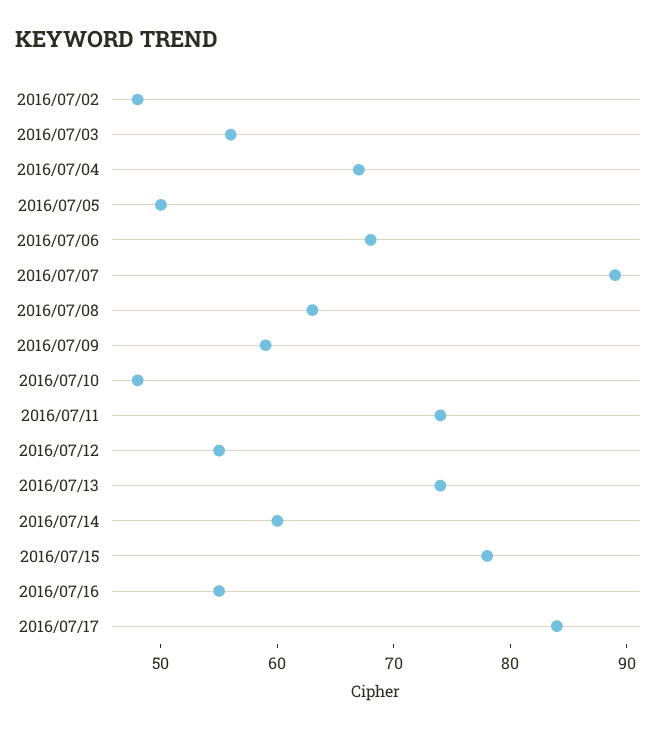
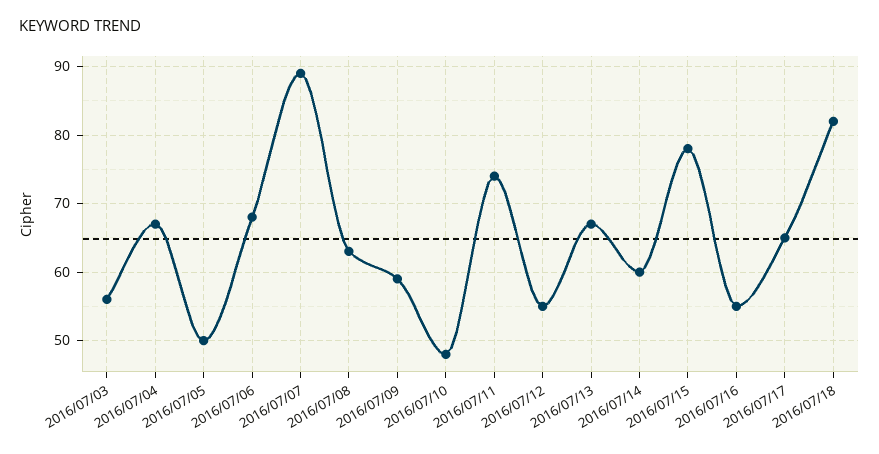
2016/07/02: 48 -> none
2016/07/13: 74 -> 67
2016/07/17: 84 -> 65
2016/07/18: none -> 82

